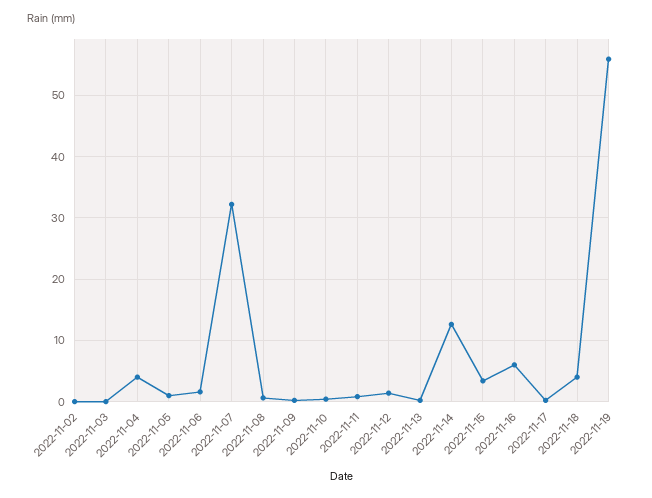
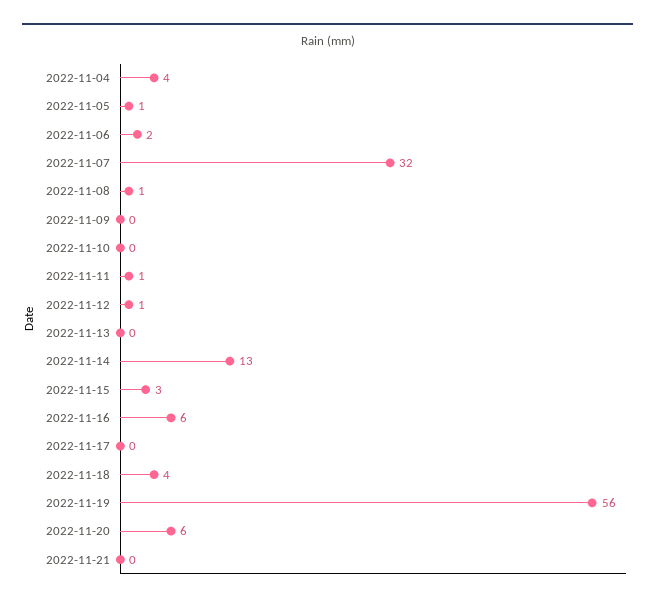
2022-11-02: 0 -> none
2022-11-03: 0 -> none
2022-11-20: none -> 6
2022-11-21: none -> 0

